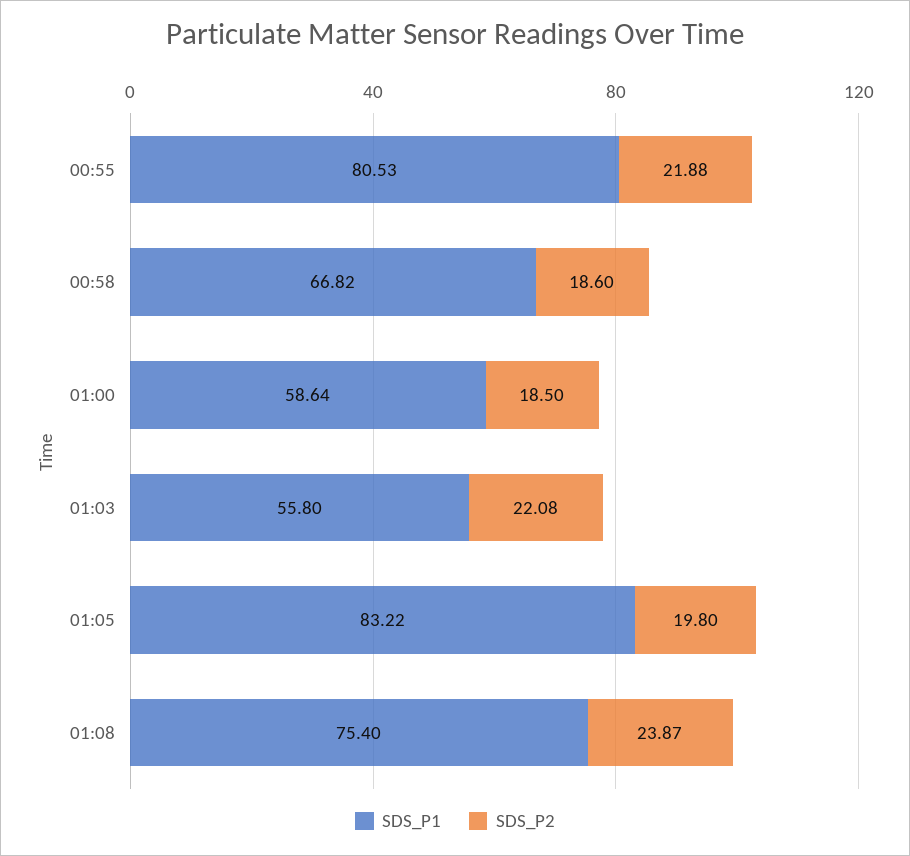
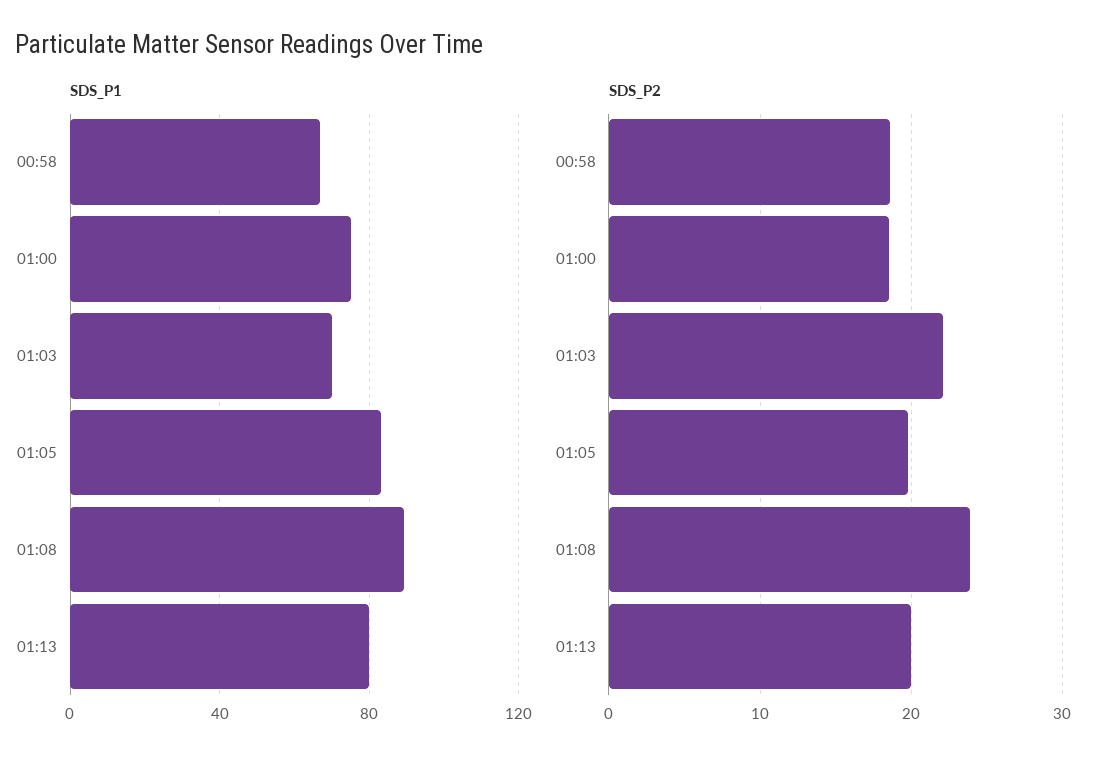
SDS_P1, 00:55: 80.53 -> none
SDS_P2, 00:55: 21.88 -> none
SDS_P1, 01:00: 58.64 -> 75
SDS_P1, 01:03: 55.8 -> 70
SDS_P1, 01:08: 75.4 -> 90
SDS_P1, 01:13: none -> 80
SDS_P2, 01:13: none -> 20

